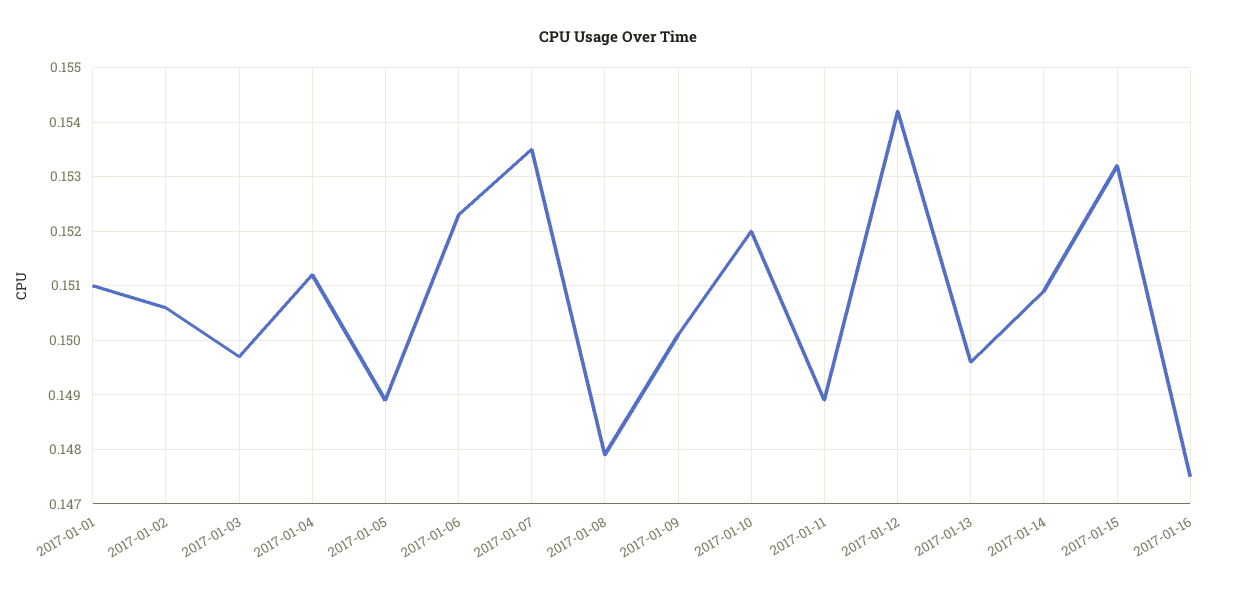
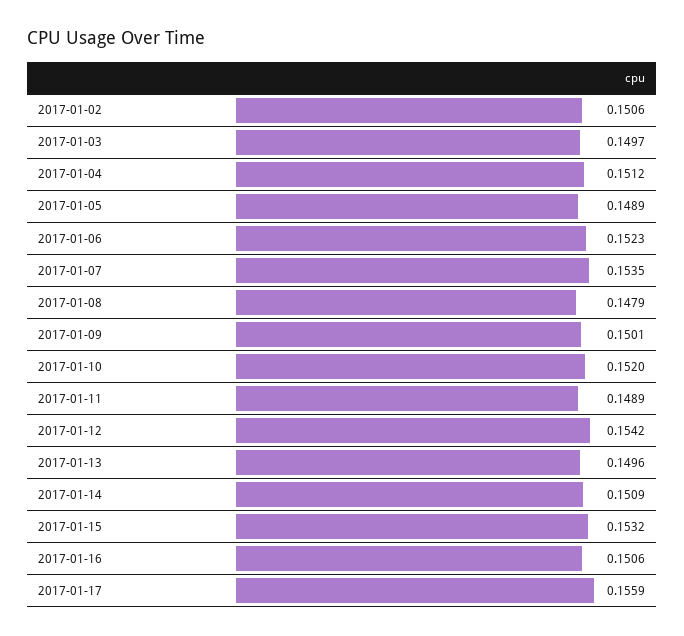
2017-01-01: 0.151 -> none
2017-01-16: 0.1475 -> 0.1506
2017-01-17: none -> 0.1559

